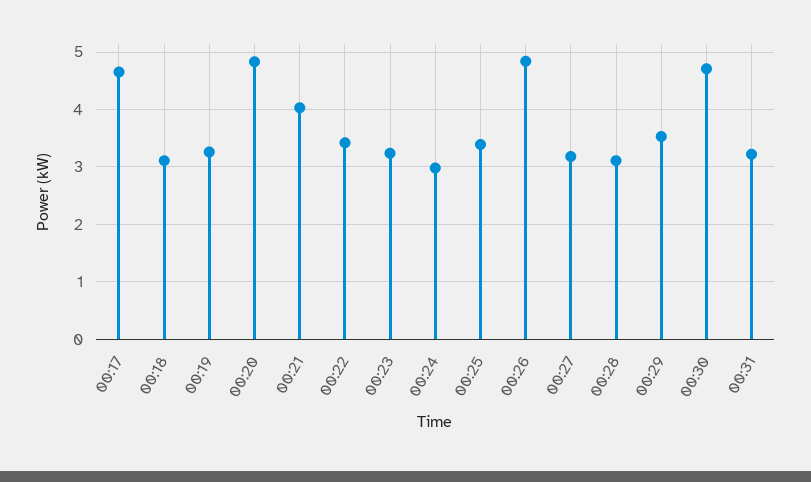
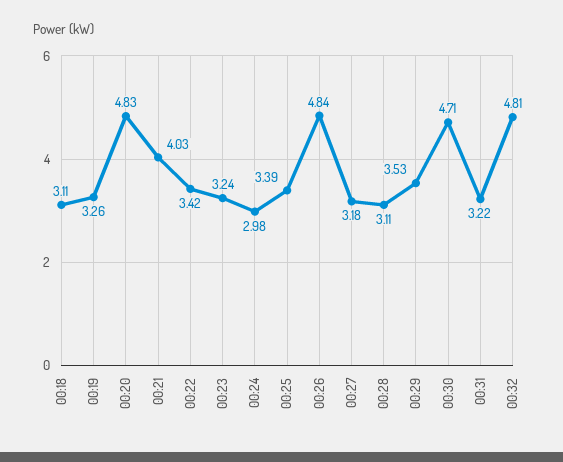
00:17: 4.6 -> none
00:32: none -> 4.81

